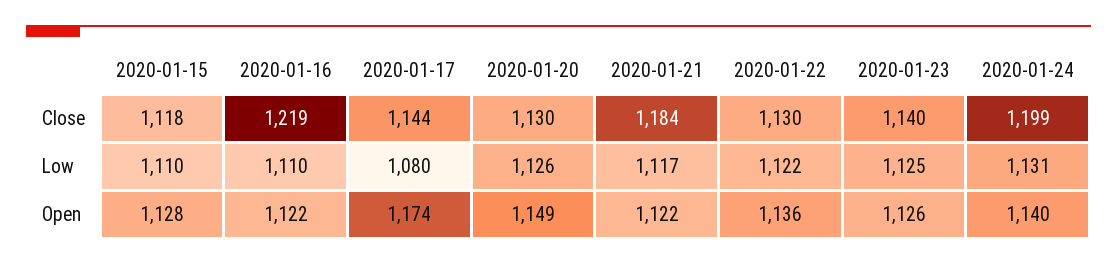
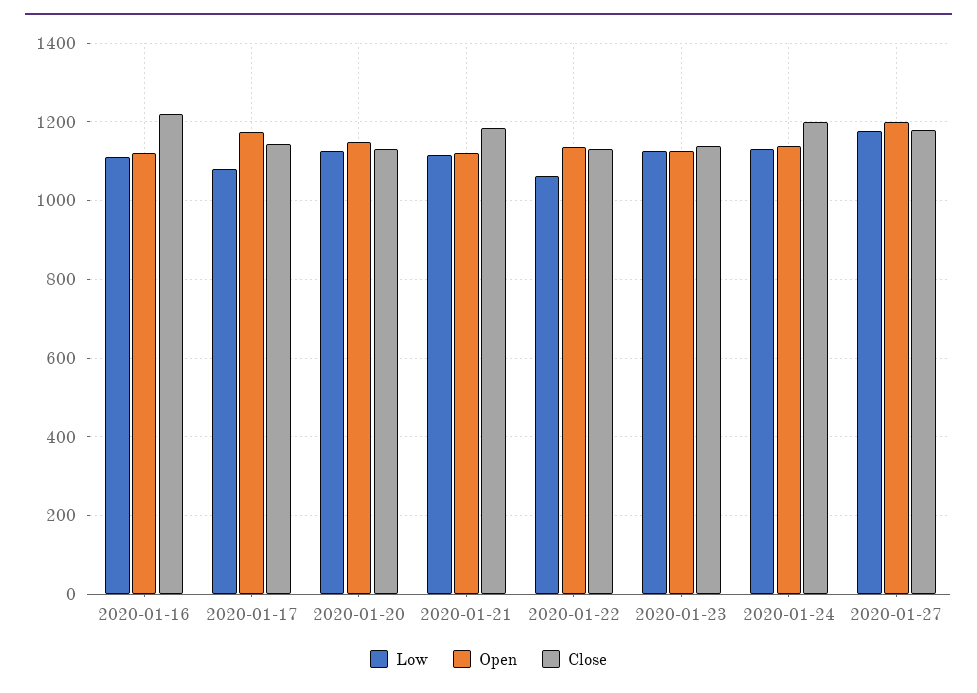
Close, 2020-01-15: 1118 -> none
Low, 2020-01-15: 1110 -> none
Low, 2020-01-22: 1122 -> 1060
Open, 2020-01-15: 1128 -> none
Low, 2020-01-27: none -> 1180
Open, 2020-01-27: none -> 1200
Close, 2020-01-27: none -> 1180

